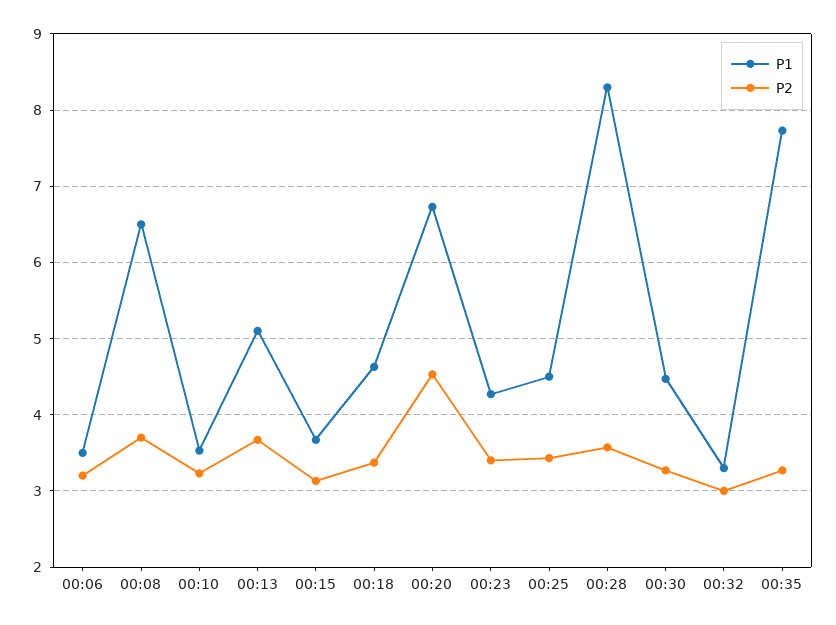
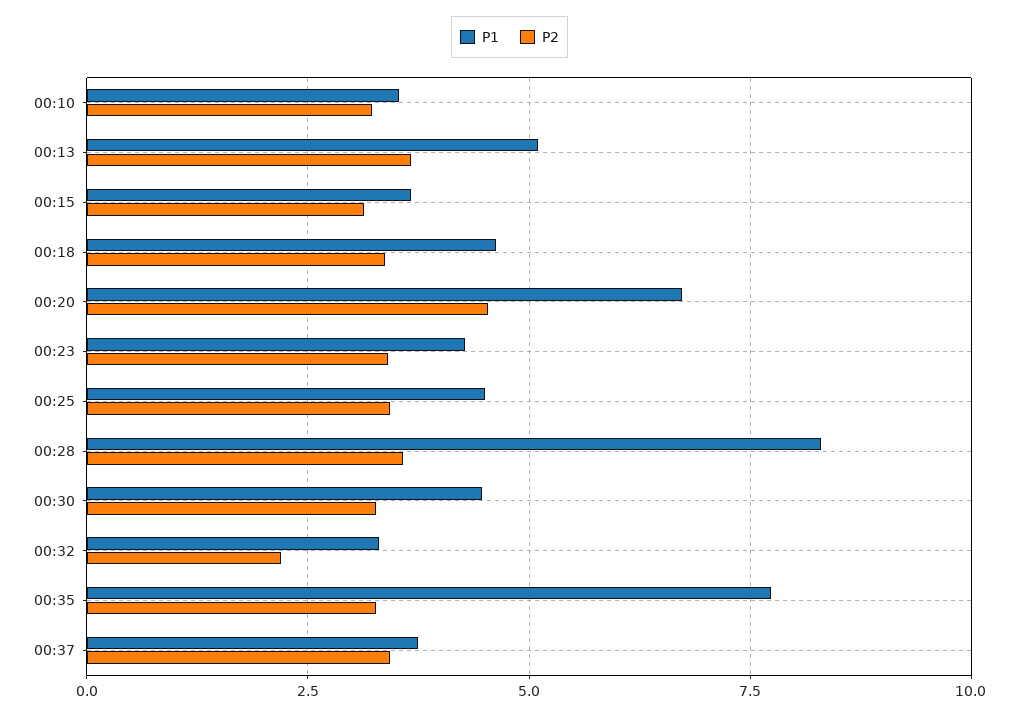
P1, 00:06: 3.5 -> none
P2, 00:06: 3.2 -> none
P1, 00:08: 6.5 -> none
P2, 00:08: 3.7 -> none
P2, 00:32: 3 -> 2.25
P1, 00:37: none -> 3.75
P2, 00:37: none -> 3.5

